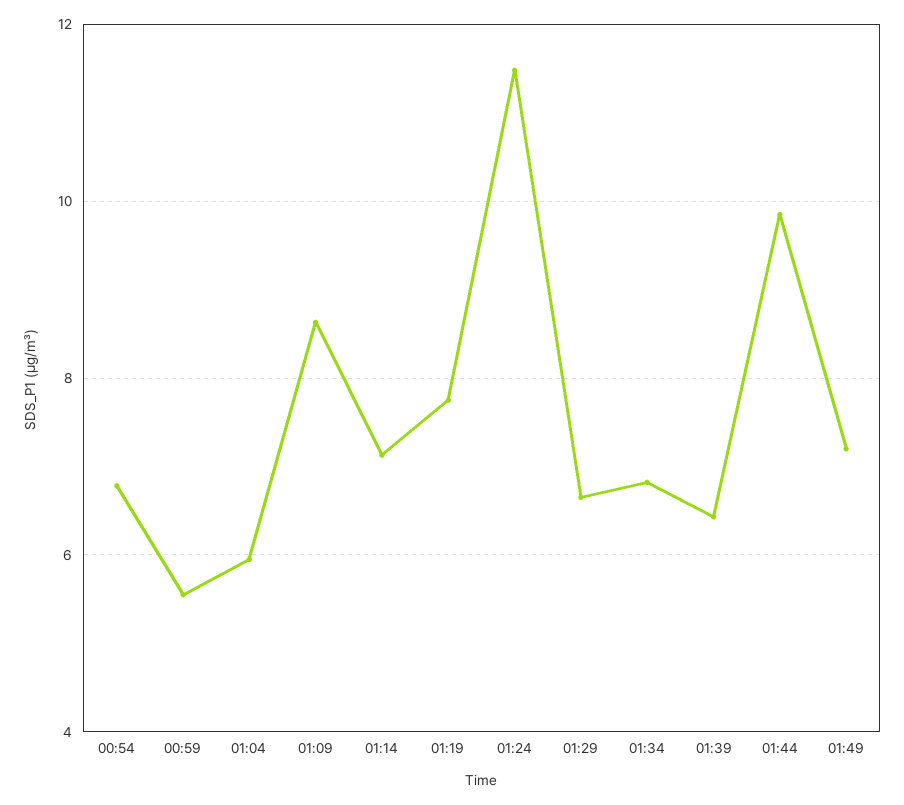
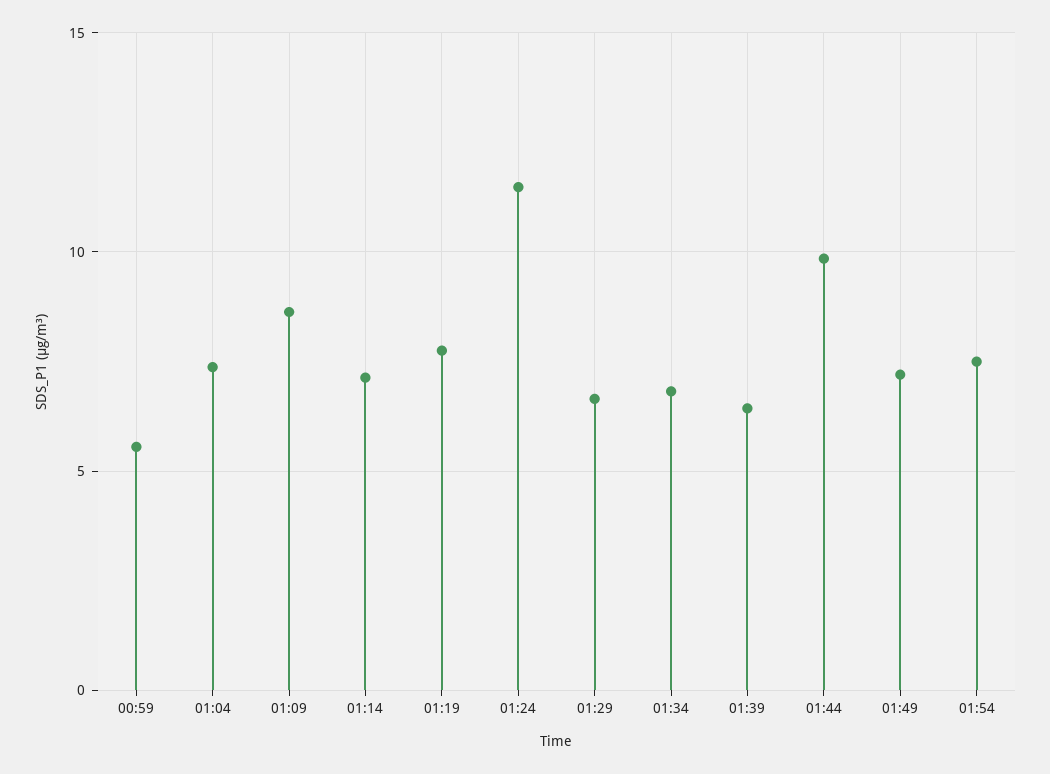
00:54: 6.8 -> none
01:04: 6 -> 7.5
01:54: none -> 7.5

